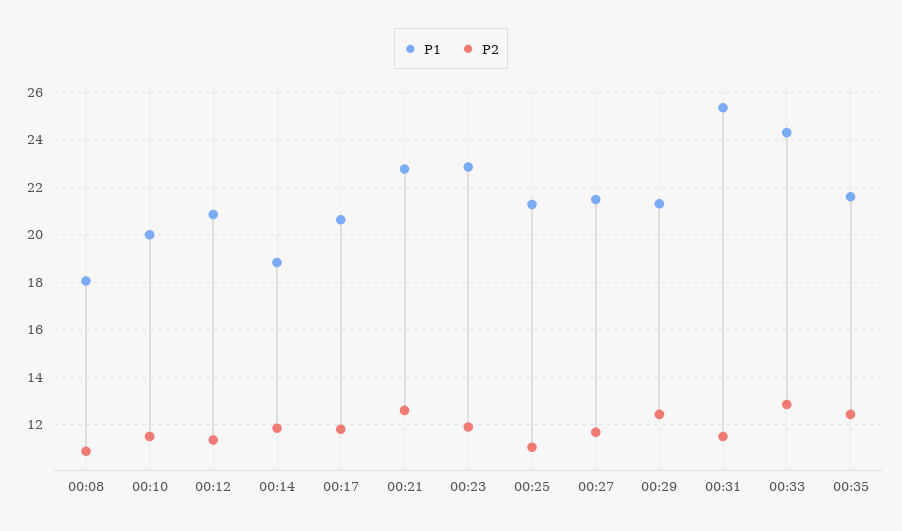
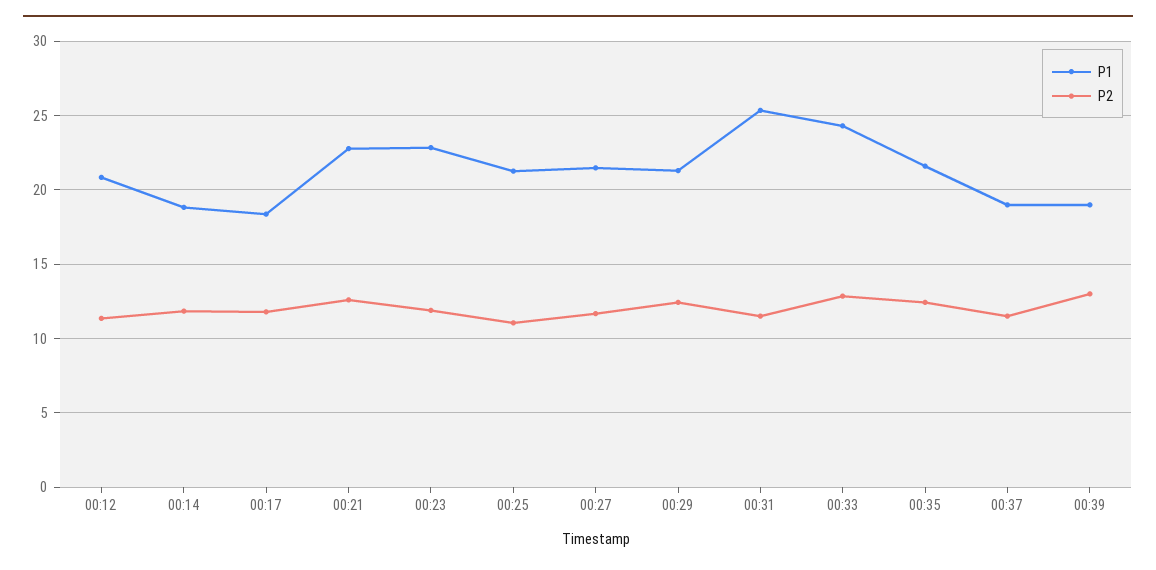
P1, 00:08: 18 -> none
P2, 00:08: 11 -> none
P1, 00:10: 20 -> none
P2, 00:10: 11.5 -> none
P1, 00:17: 20.5 -> 18.5
P1, 00:37: none -> 19
P2, 00:37: none -> 11.5
P1, 00:39: none -> 19
P2, 00:39: none -> 13

